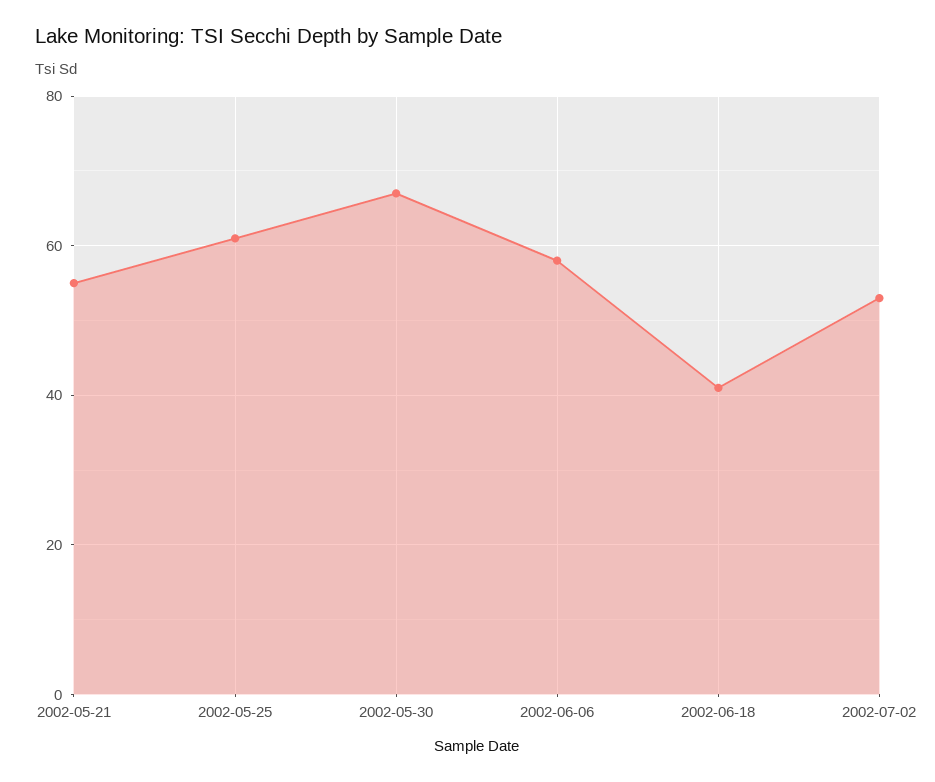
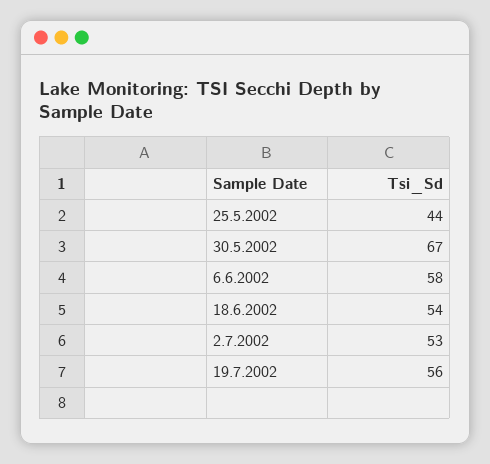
2002-05-21: 55 -> none
2002-05-25: 60 -> 44
2002-06-18: 40 -> 54
19.7.2002: none -> 56

